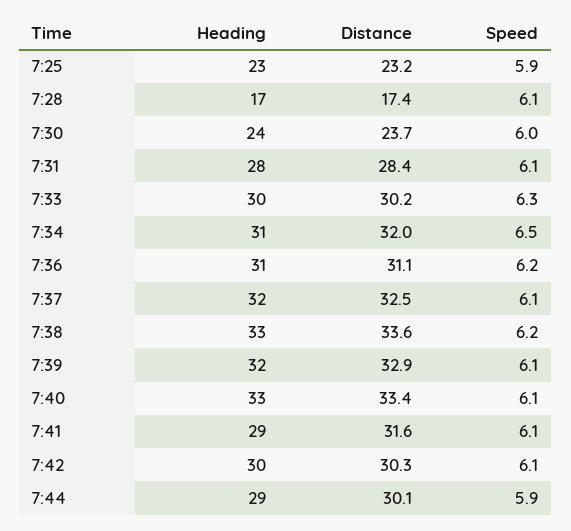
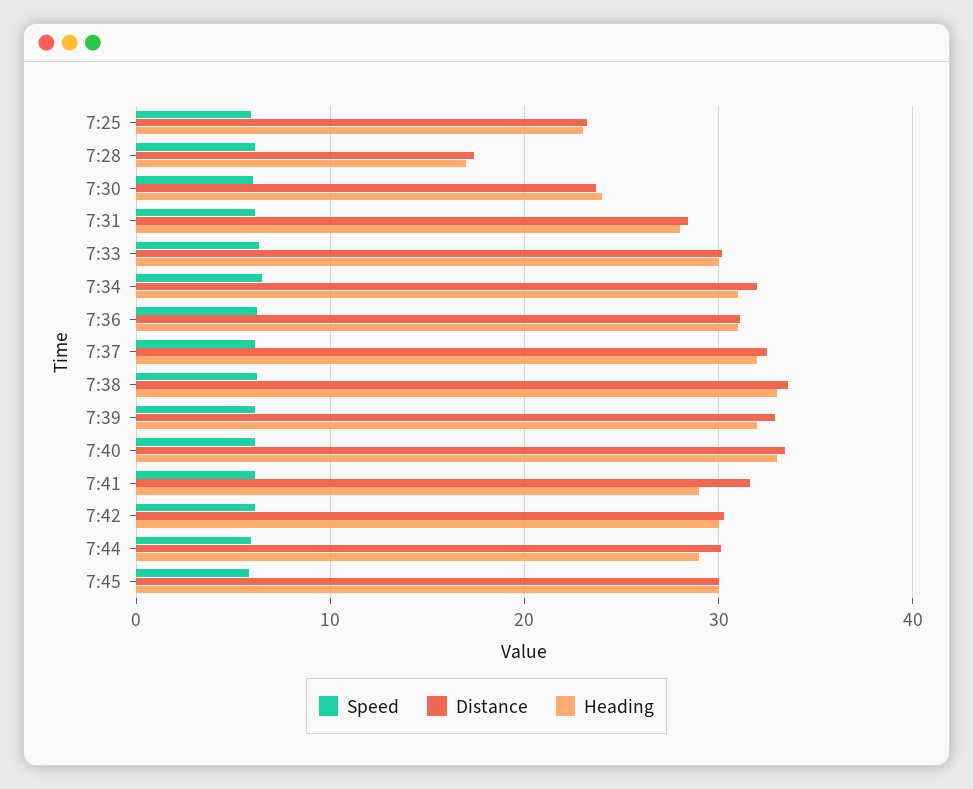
Speed, 7:45: none -> 6
Distance, 7:45: none -> 30
Heading, 7:45: none -> 30

